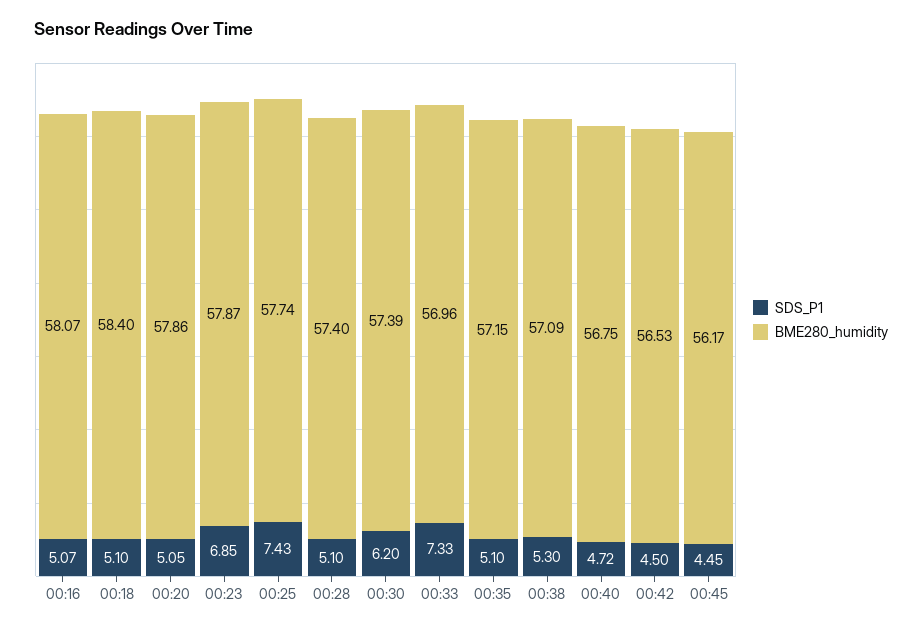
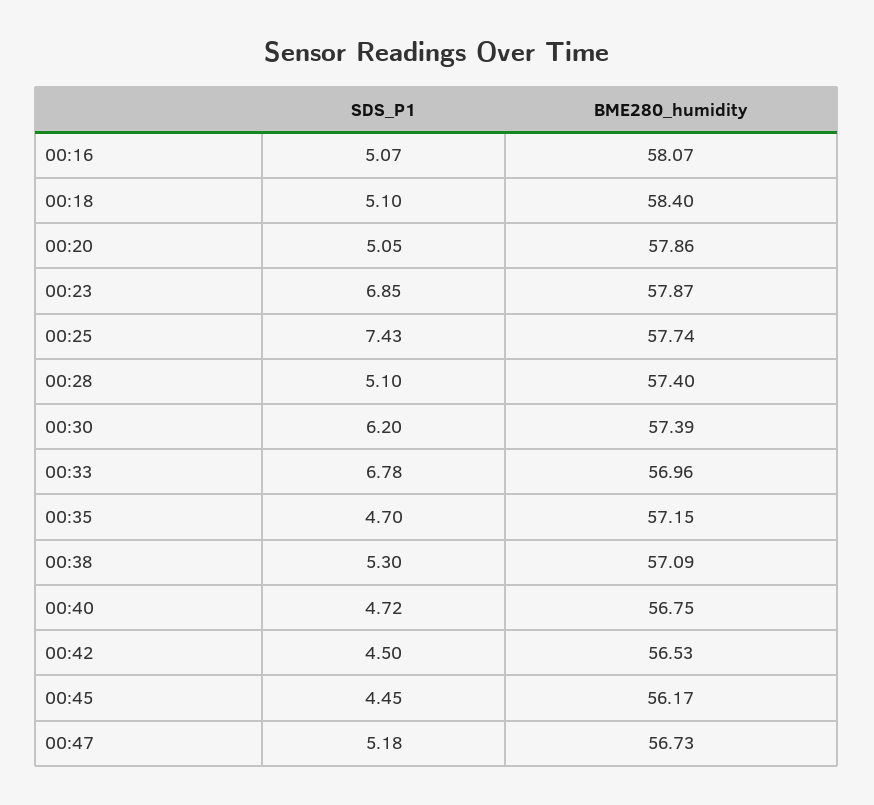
SDS_P1, 00:33: 7.33 -> 6.78
SDS_P1, 00:35: 5.1 -> 4.7
SDS_P1, 00:47: none -> 5.18
BME280_humidity, 00:47: none -> 56.73

